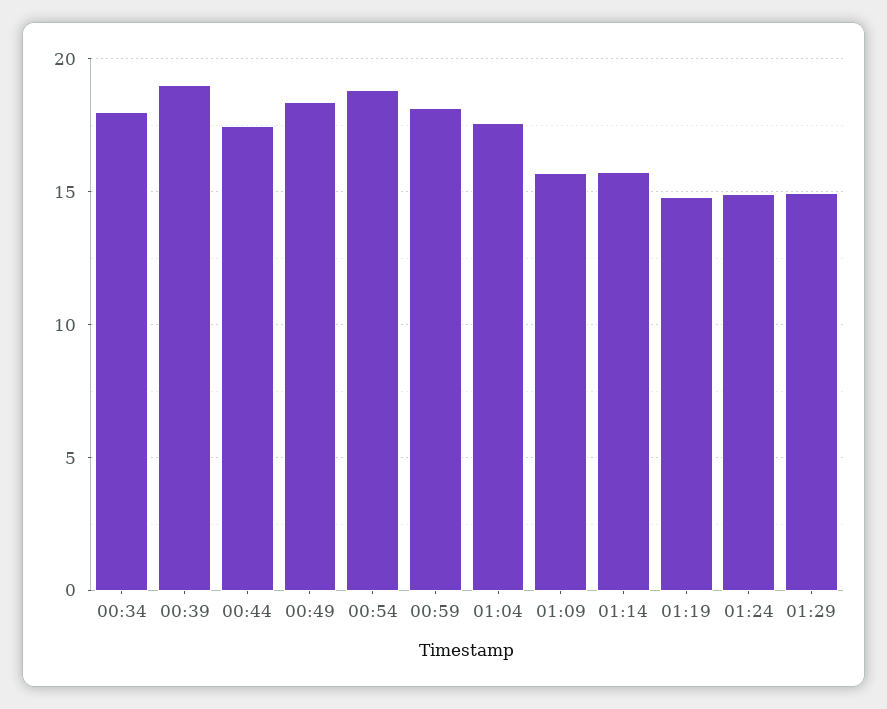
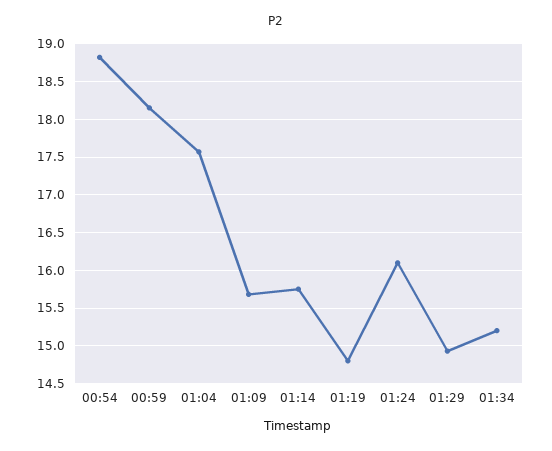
00:34: 18 -> none
00:39: 19 -> none
00:44: 17.5 -> none
00:49: 18.5 -> none
01:24: 15 -> 16.1
01:34: none -> 15.2

